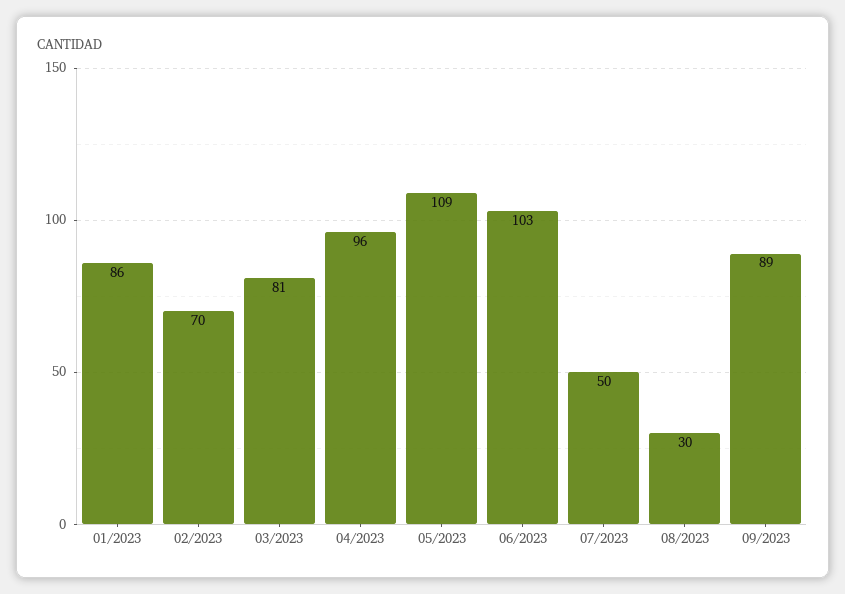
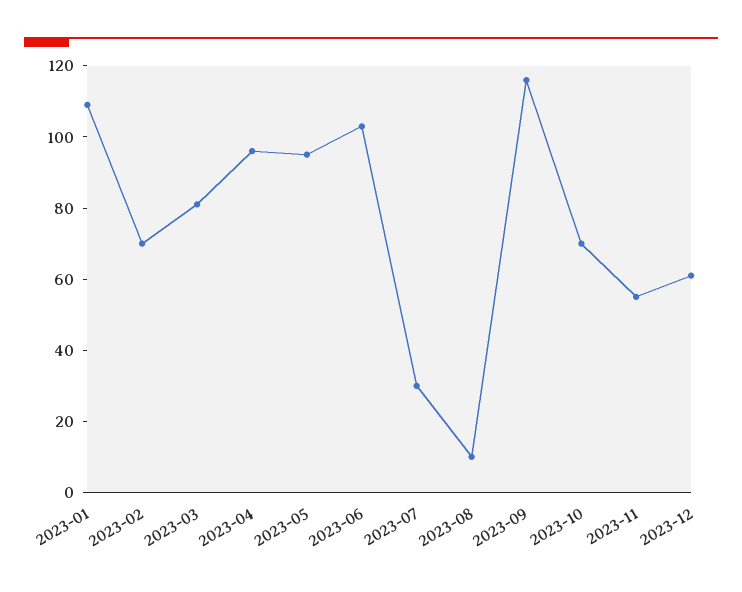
01/2023: 86 -> 110
05/2023: 109 -> 95
07/2023: 50 -> 30
08/2023: 30 -> 10
09/2023: 89 -> 115
2023-10: none -> 70
2023-11: none -> 55
2023-12: none -> 60

